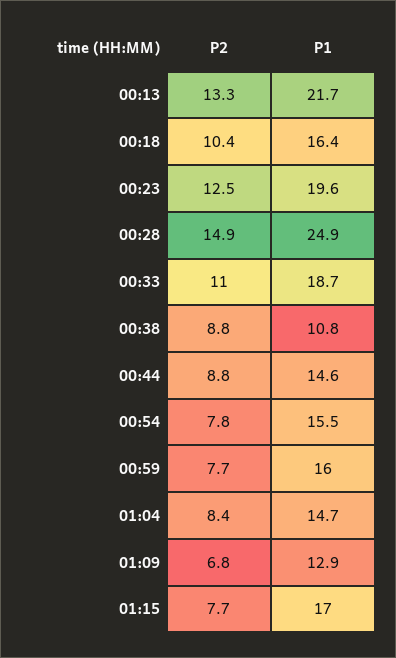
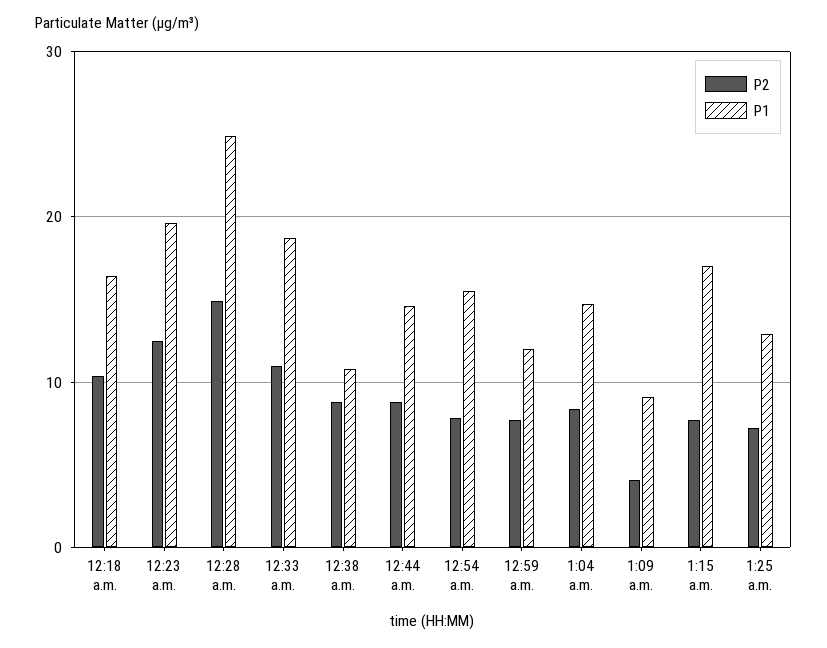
P2, 00:13: 13.3 -> none
P1, 00:13: 21.7 -> none
P1, 00:59: 16 -> 12
P2, 01:09: 6.8 -> 4
P1, 01:09: 12.9 -> 9
P2, 1:25 a.m.: none -> 7
P1, 1:25 a.m.: none -> 13

